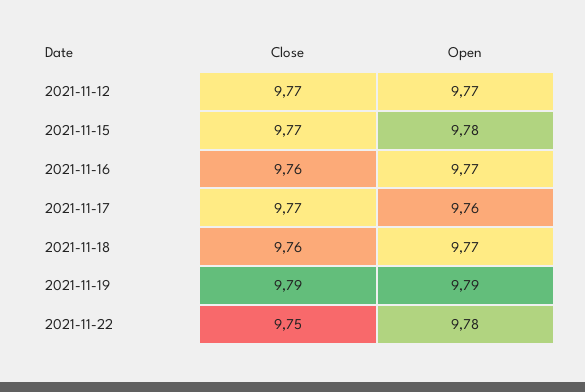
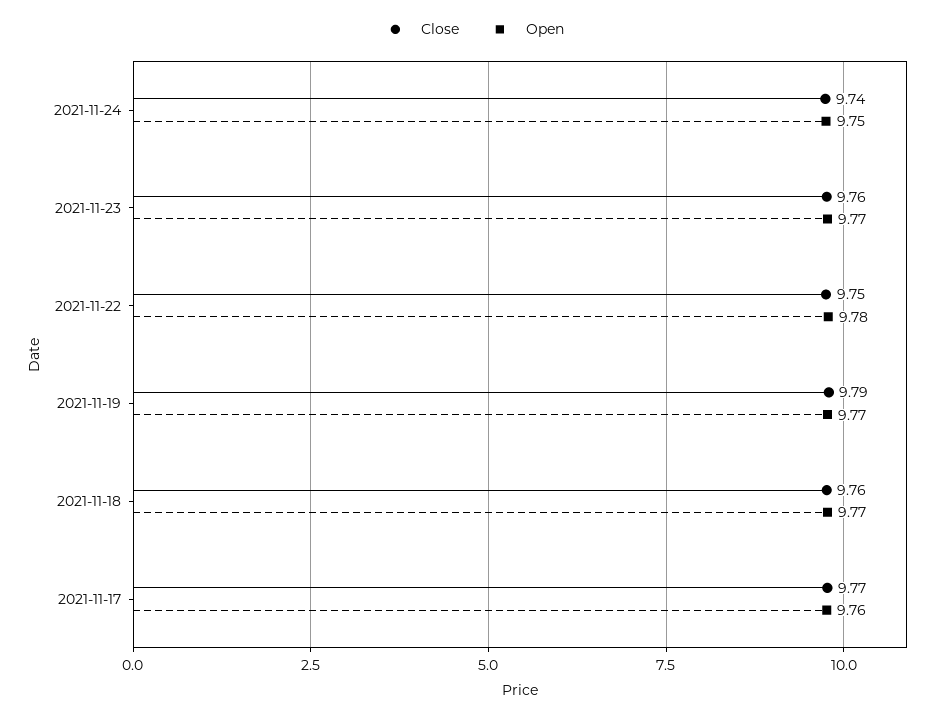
Close, 2021-11-12: 9.77 -> none
Open, 2021-11-12: 9.77 -> none
Close, 2021-11-15: 9.77 -> none
Open, 2021-11-15: 9.78 -> none
Close, 2021-11-16: 9.76 -> none
Open, 2021-11-16: 9.77 -> none
Open, 2021-11-19: 9.79 -> 9.77
Close, 2021-11-24: none -> 9.74
Open, 2021-11-24: none -> 9.75
Close, 2021-11-23: none -> 9.76
Open, 2021-11-23: none -> 9.77

